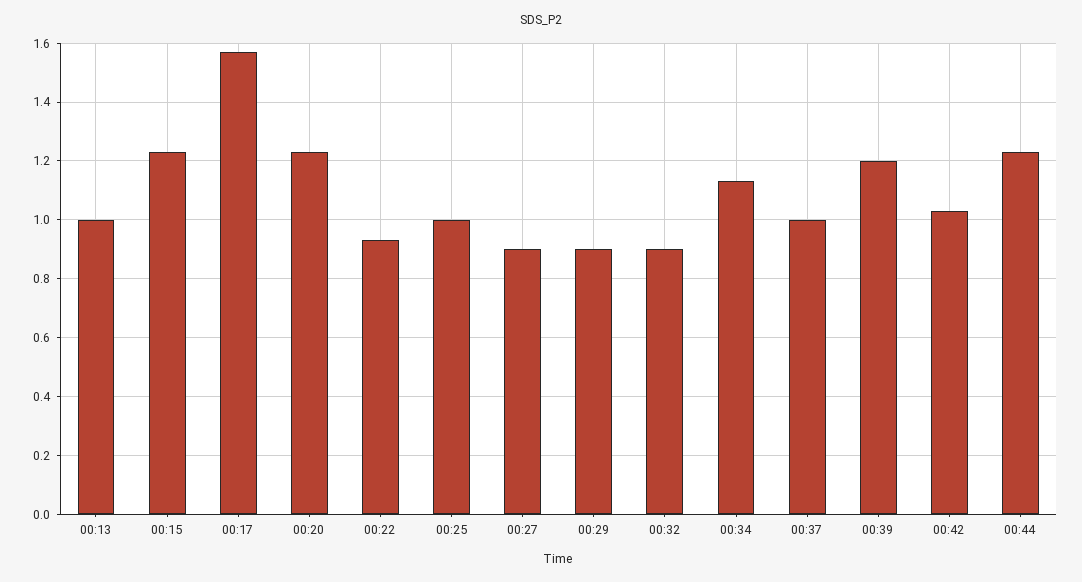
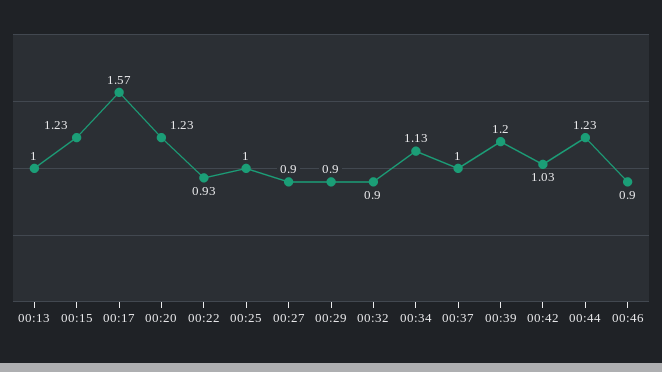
00:46: none -> 0.9

